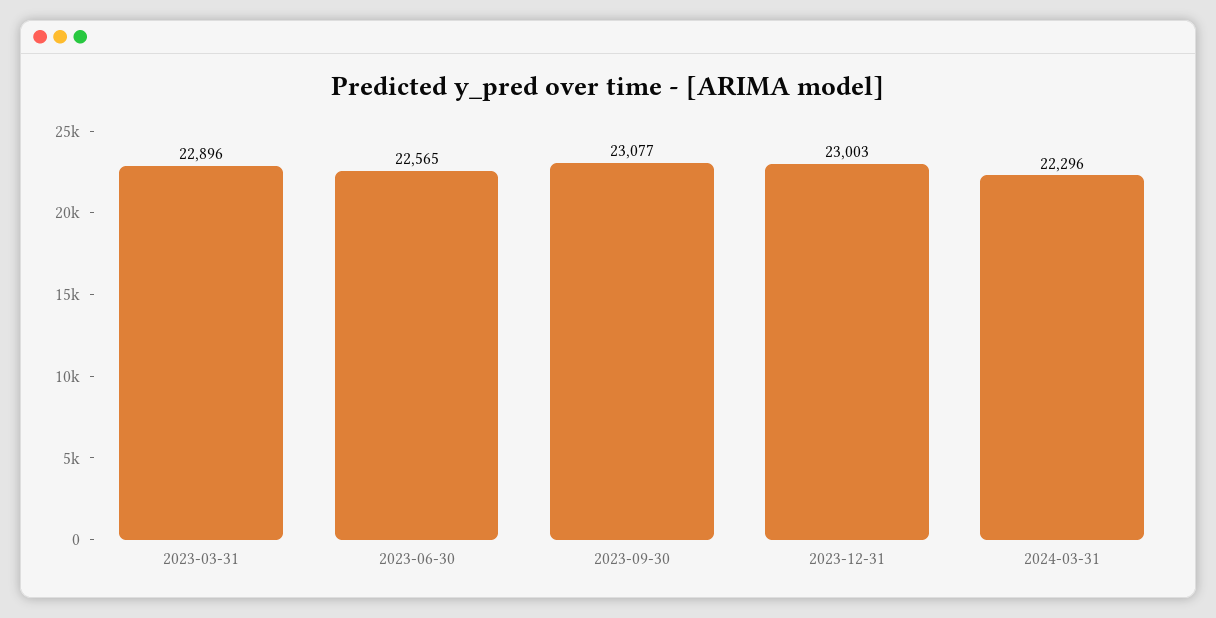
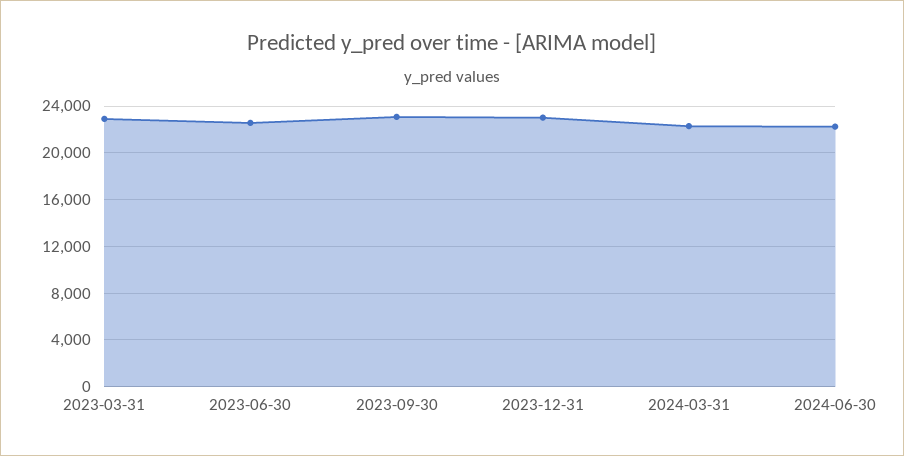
2024-06-30: none -> 22000

